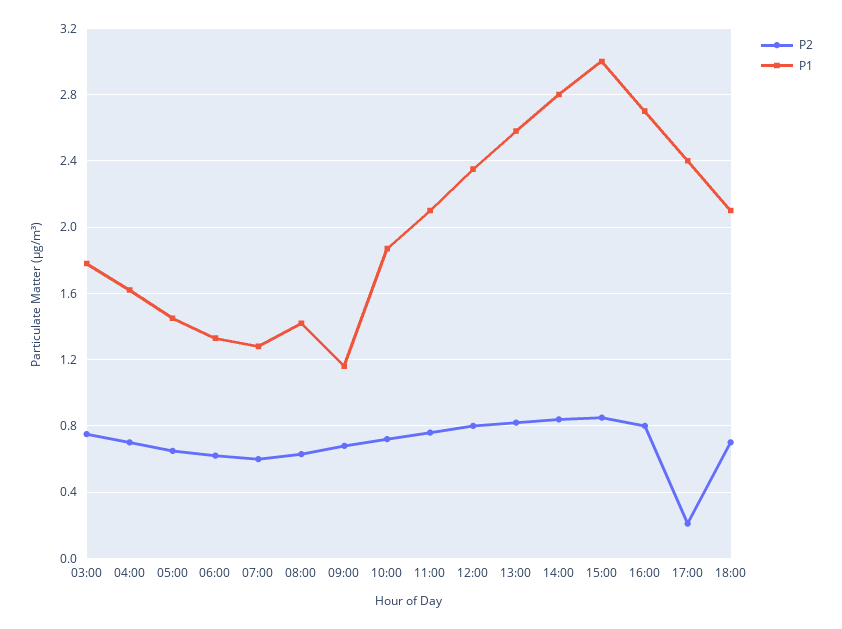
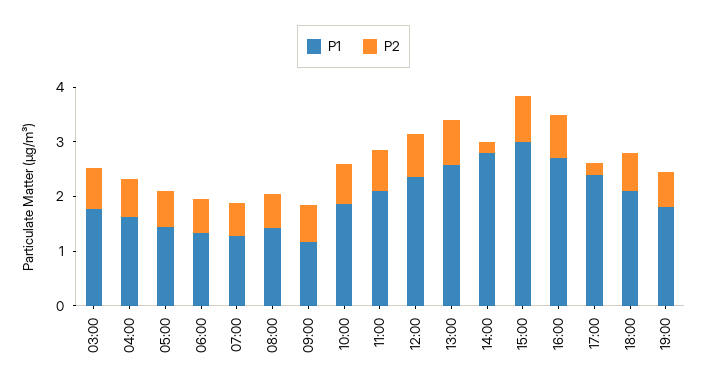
P2, 14:00: 0.85 -> 0.2
P1, 19:00: none -> 1.8
P2, 19:00: none -> 0.6

